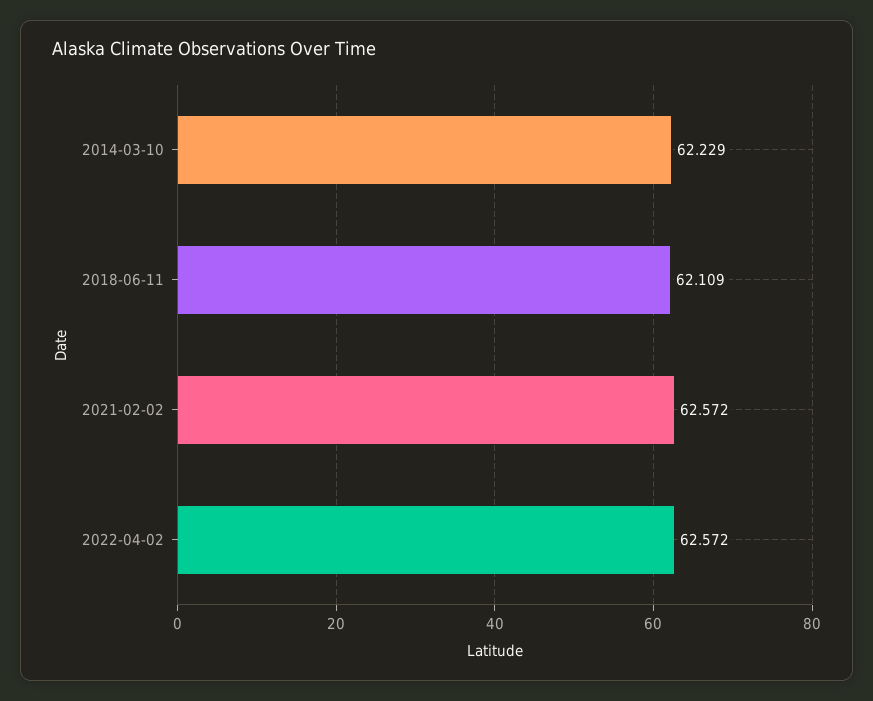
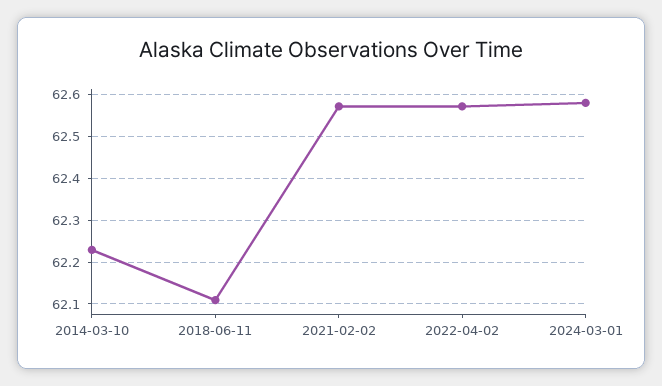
2024-03-01: none -> 62.58

